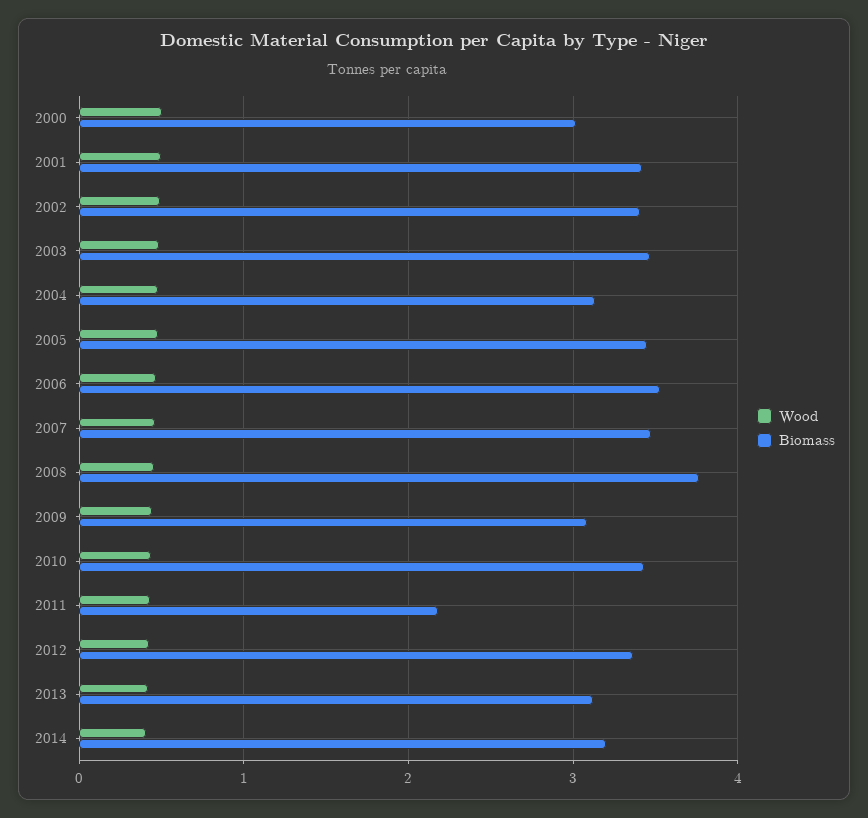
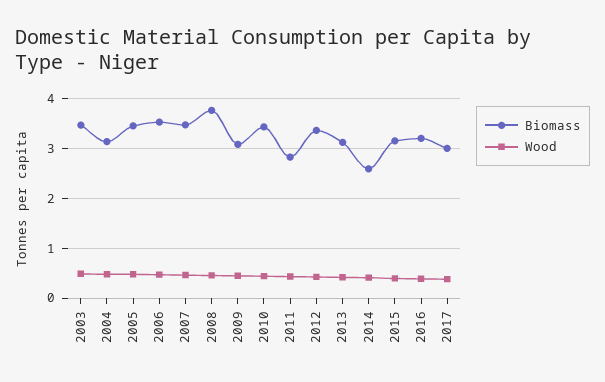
Wood, 2000: 0.5 -> none
Biomass, 2000: 3 -> none
Wood, 2001: 0.5 -> none
Biomass, 2001: 3.4 -> none
Wood, 2002: 0.5 -> none
Biomass, 2002: 3.4 -> none
Biomass, 2011: 2.2 -> 2.8
Biomass, 2014: 3.2 -> 2.6
Biomass, 2015: none -> 3.2
Wood, 2015: none -> 0.4
Biomass, 2016: none -> 3.2
Wood, 2016: none -> 0.4
Biomass, 2017: none -> 3
Wood, 2017: none -> 0.4

